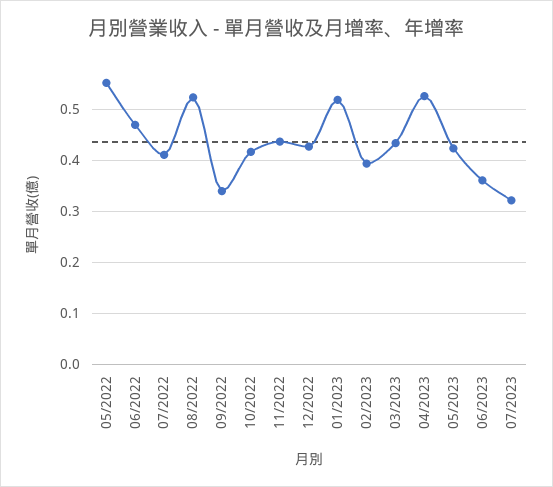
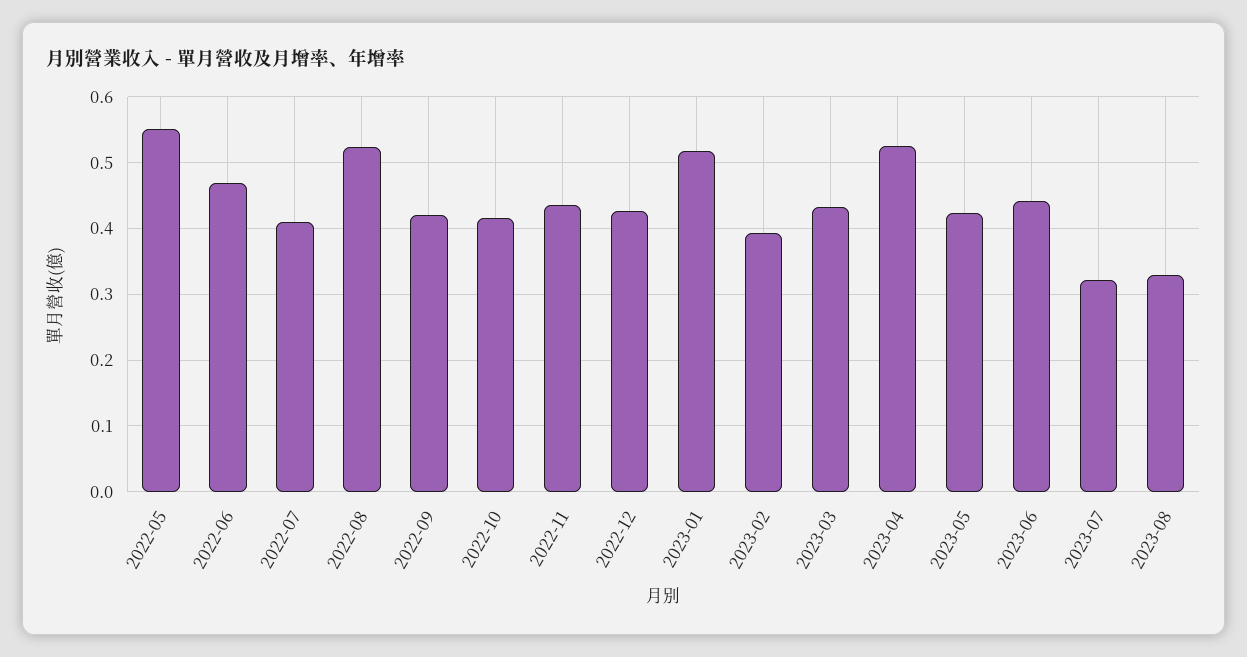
09/2022: 0.34 -> 0.42
06/2023: 0.36 -> 0.44
2023-08: none -> 0.33

